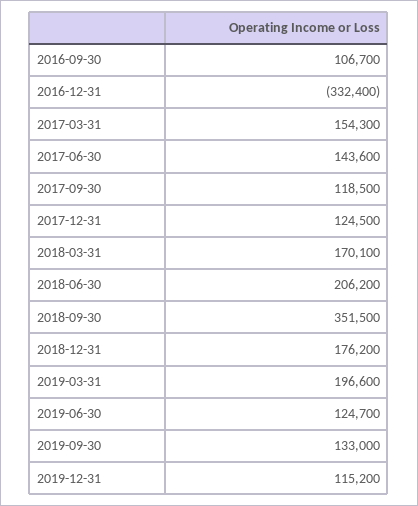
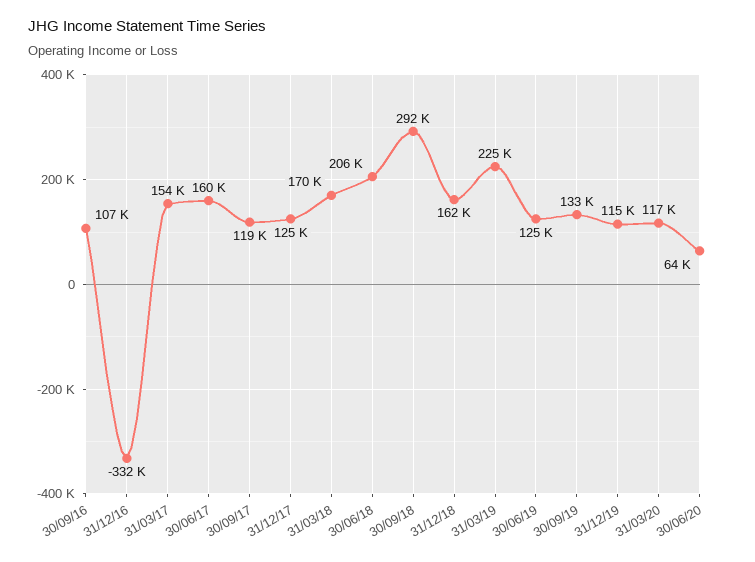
2017-06-30: 143600 -> 160000
2018-09-30: 351500 -> 292000
2018-12-31: 176200 -> 162000
2019-03-31: 196600 -> 225000
31/03/20: none -> 117000
30/06/20: none -> 64000

